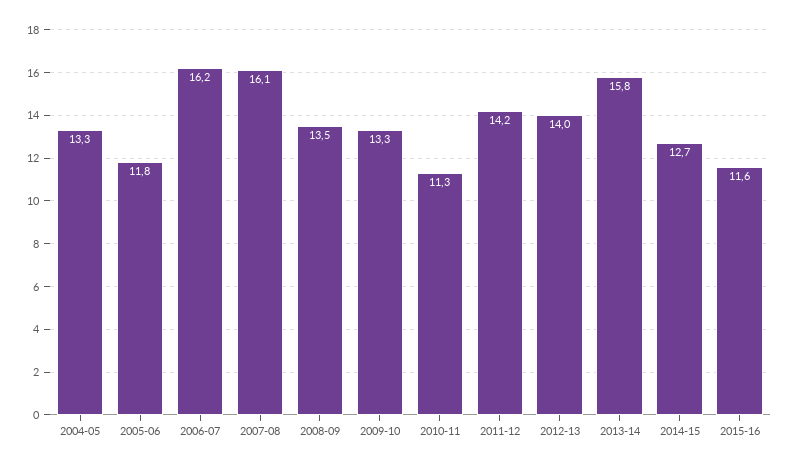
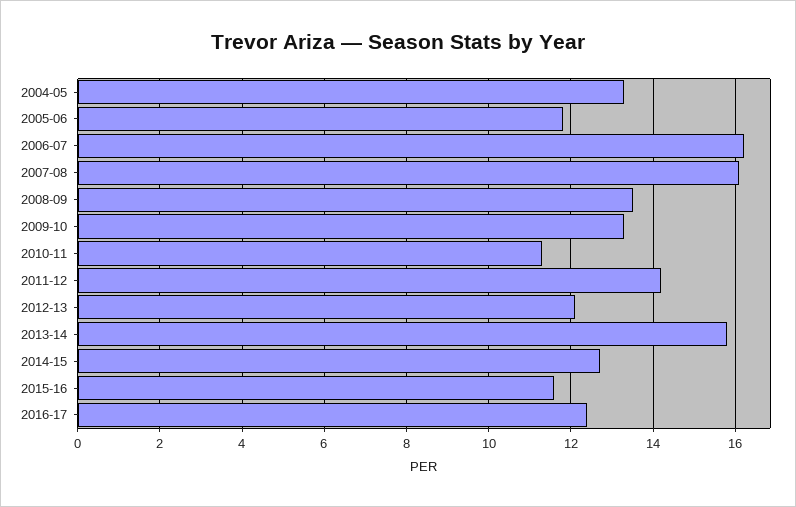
2012-13: 14 -> 12
2016-17: none -> 12.5

